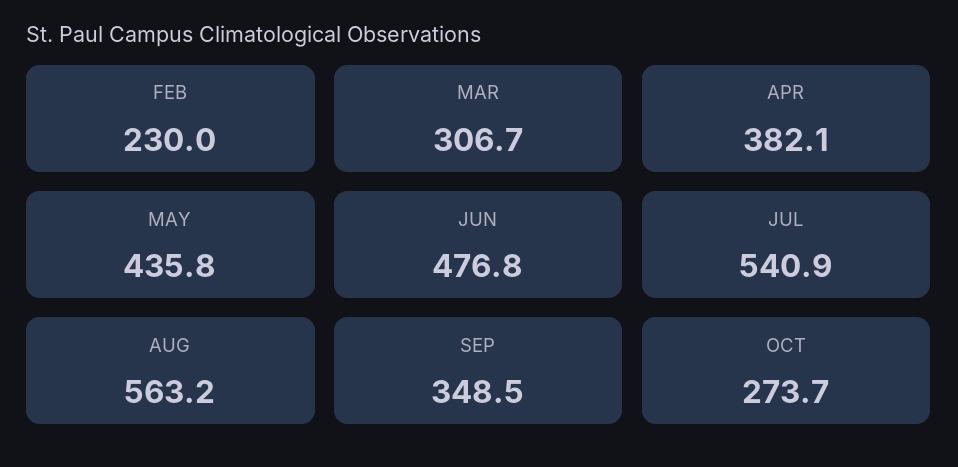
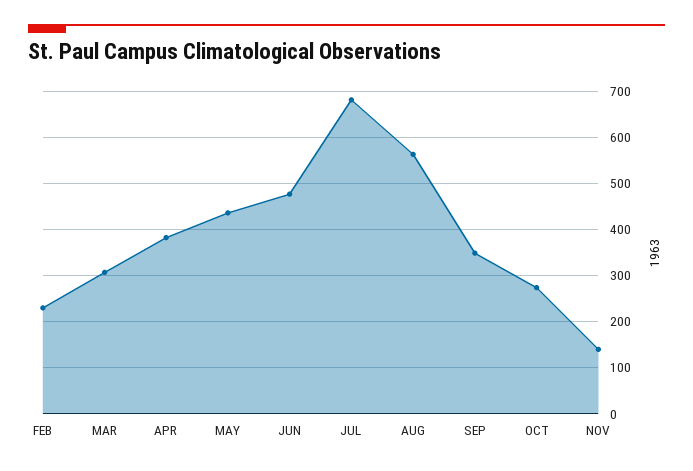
JUL: 540.9 -> 680
NOV: none -> 140

